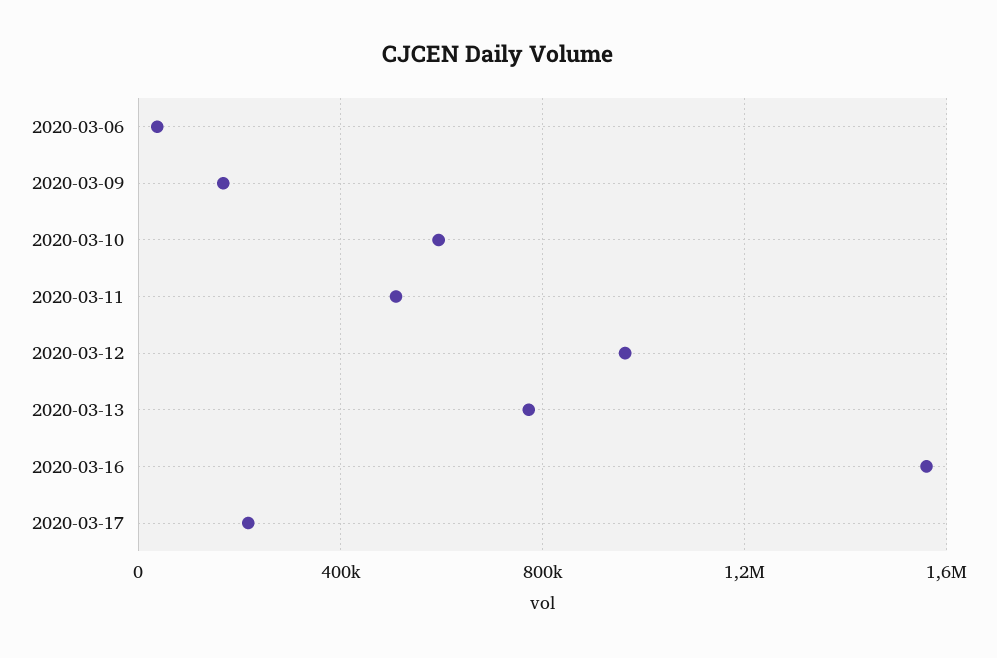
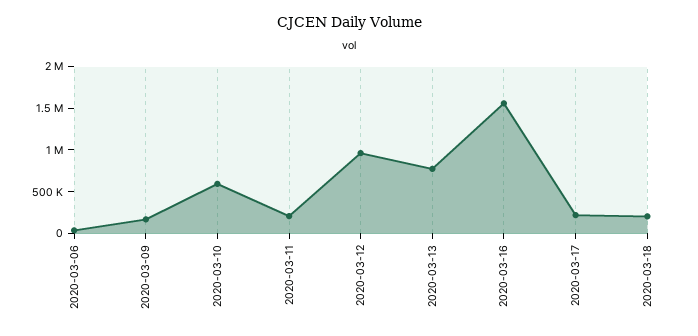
2020-03-11: 500000 -> 200000
2020-03-18: none -> 200000

